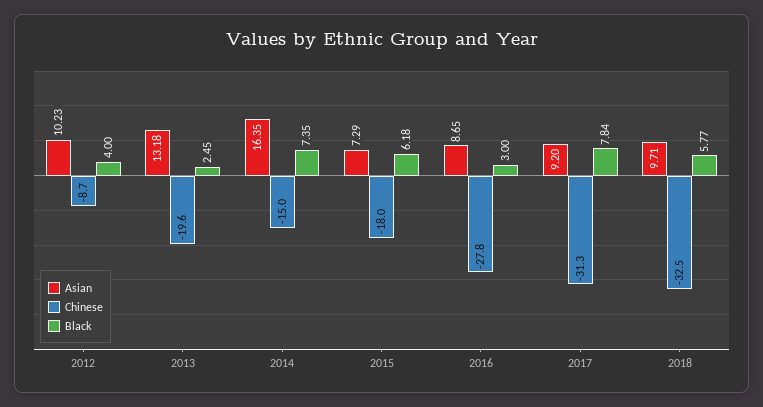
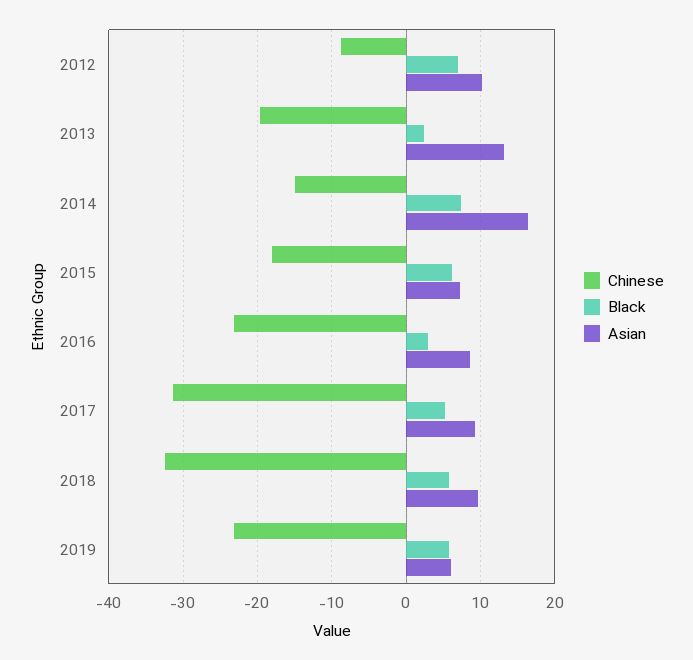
Black, 2012: 4 -> 7
Chinese, 2016: -27.8 -> -23
Black, 2017: 7.84 -> 5
Chinese, 2019: none -> -23
Black, 2019: none -> 6
Asian, 2019: none -> 6

